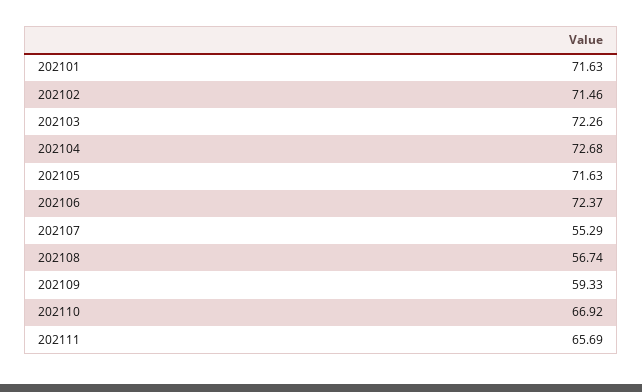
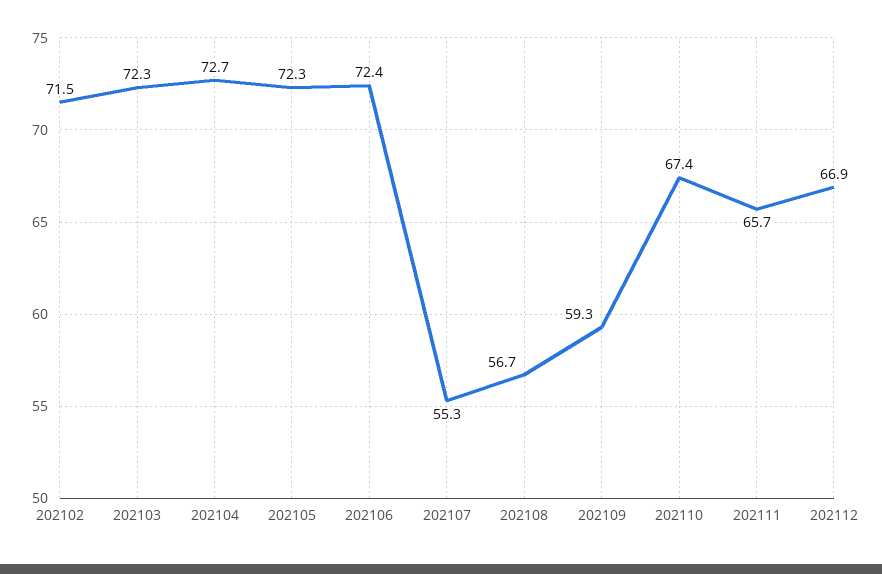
202101: 71.63 -> none
202105: 71.63 -> 72.3
202110: 66.92 -> 67.4
202112: none -> 66.9

